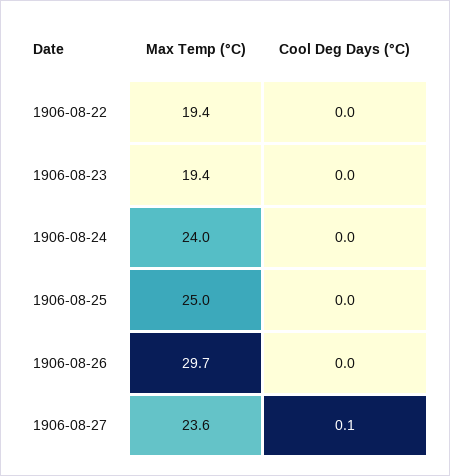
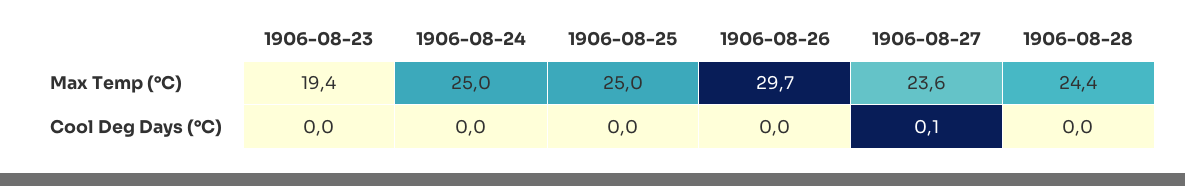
Max Temp (°C), 1906-08-22: 19.4 -> none
Cool Deg Days (°C), 1906-08-22: 0 -> none
Max Temp (°C), 1906-08-24: 24 -> 25
Max Temp (°C), 1906-08-28: none -> 24.4
Cool Deg Days (°C), 1906-08-28: none -> 0

